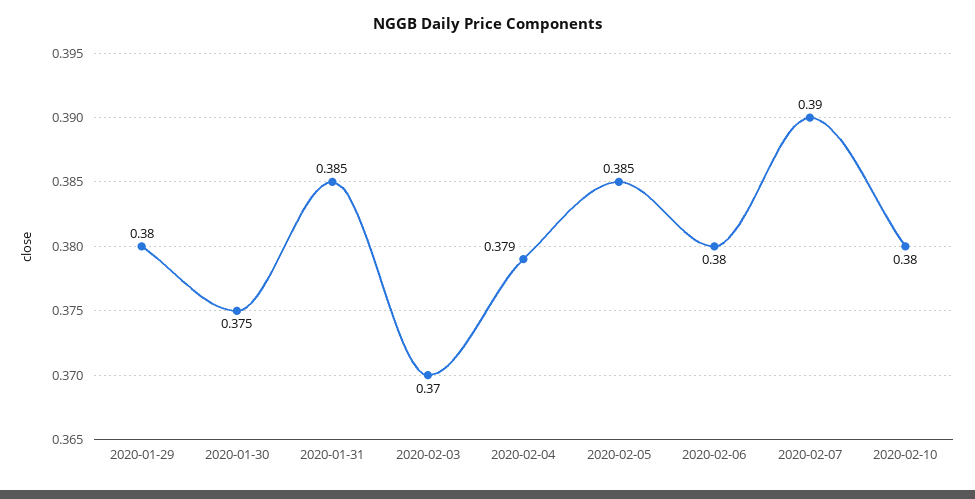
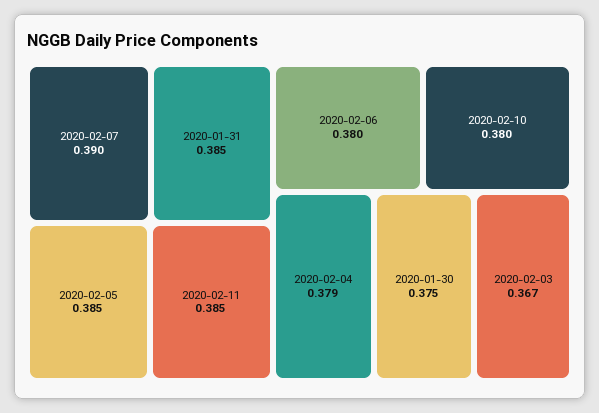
2020-01-29: 0.38 -> none
2020-02-03: 0.37 -> 0.367
2020-02-11: none -> 0.385

